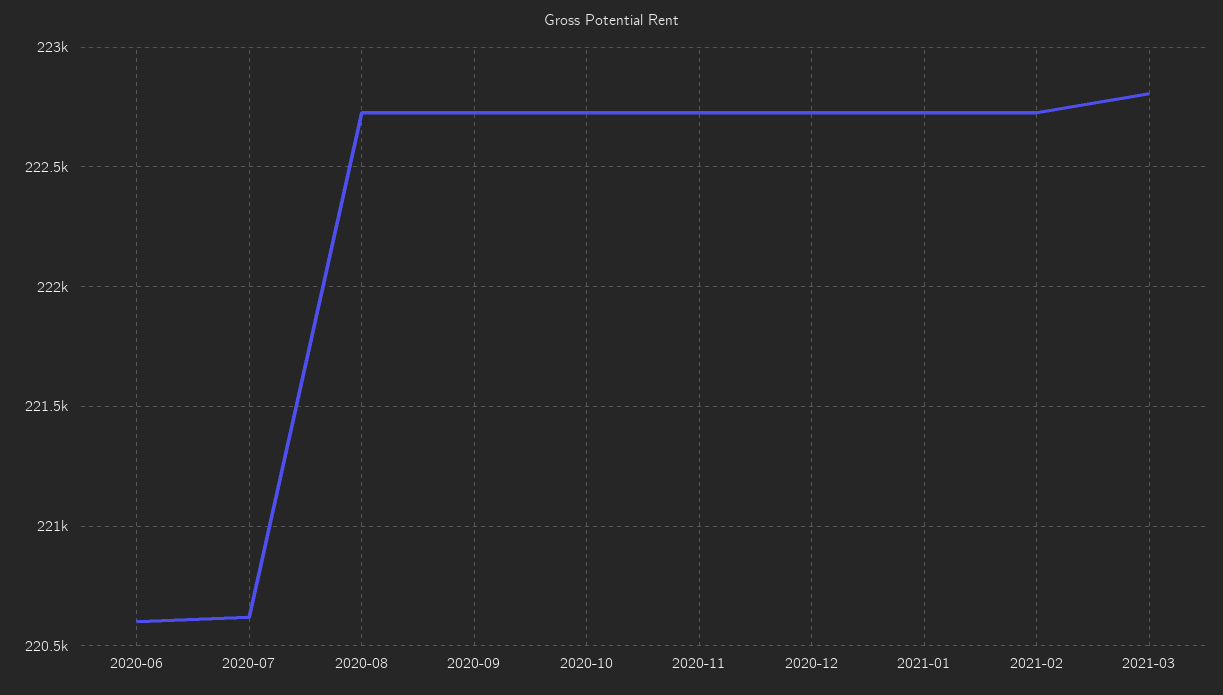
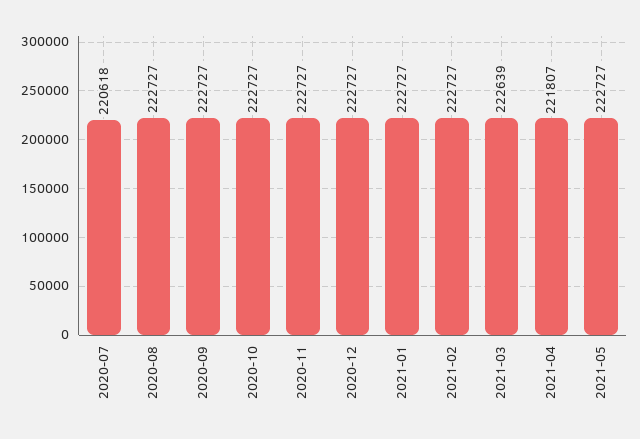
2020-06: 220600 -> none
2021-03: 222800 -> 222639
2021-04: none -> 221807
2021-05: none -> 222727

